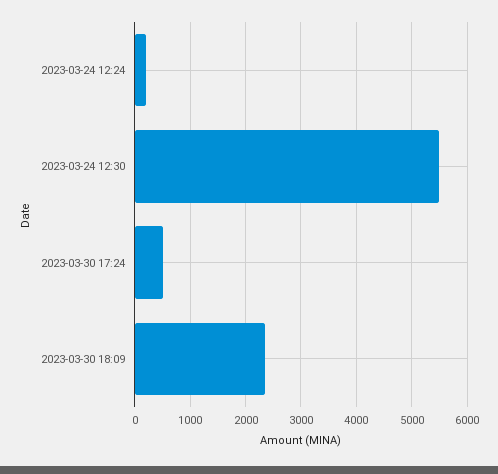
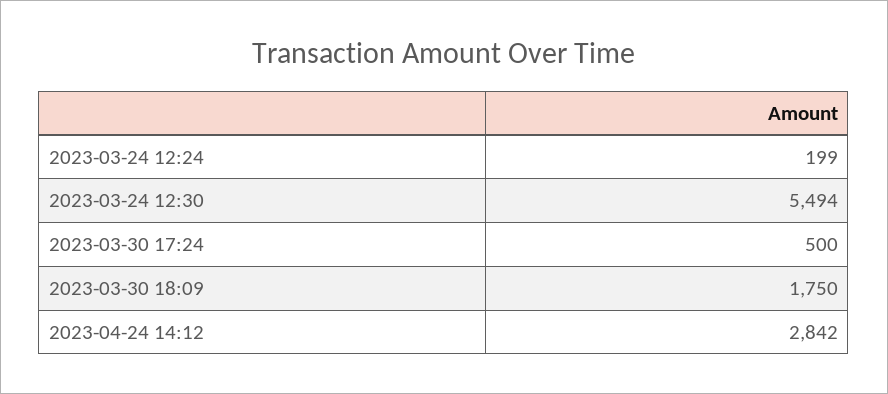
2023-03-30 18:09: 2400 -> 1750
2023-04-24 14:12: none -> 2842

